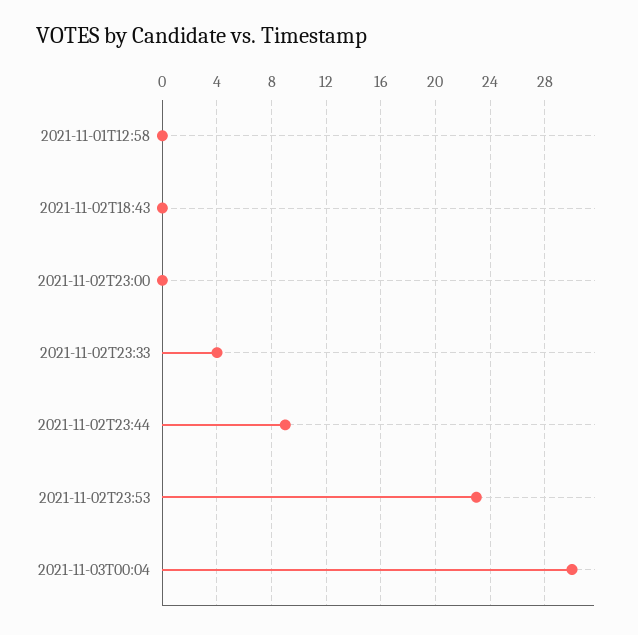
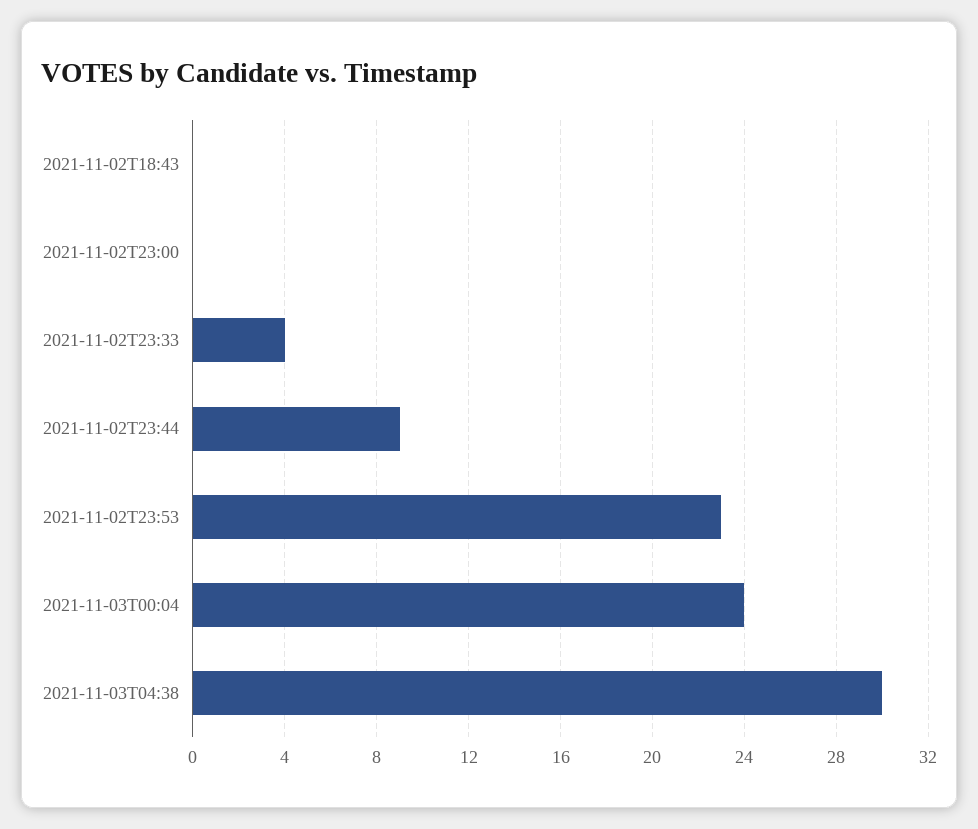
2021-11-01T12:58: 0 -> none
2021-11-03T00:04: 30 -> 24
2021-11-03T04:38: none -> 30

